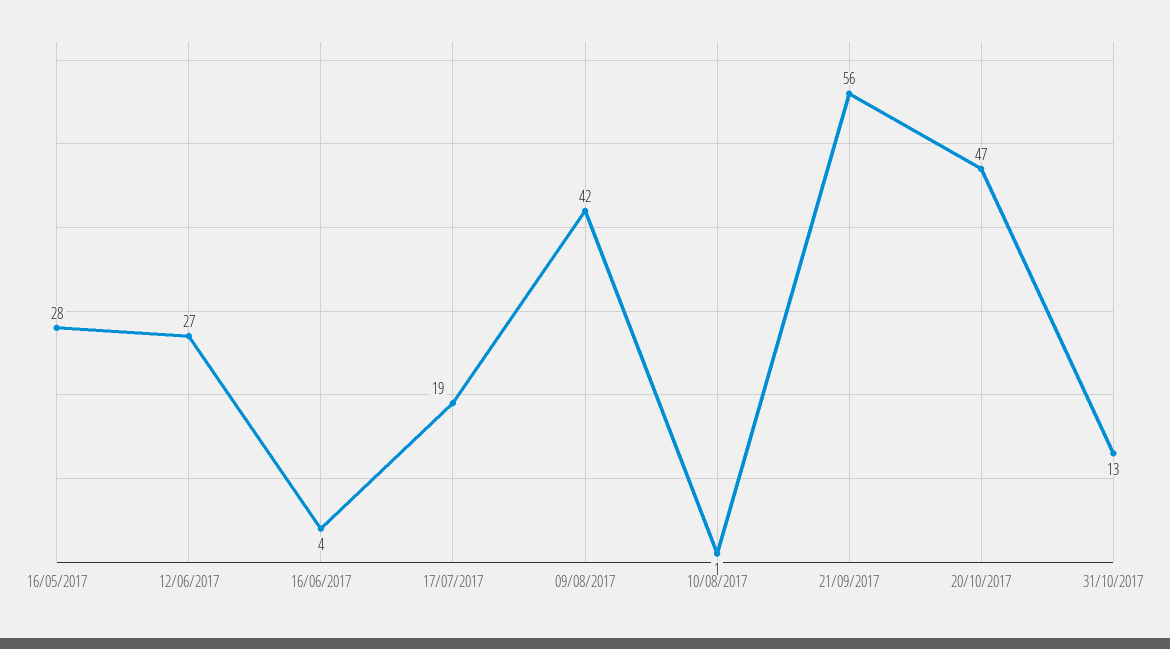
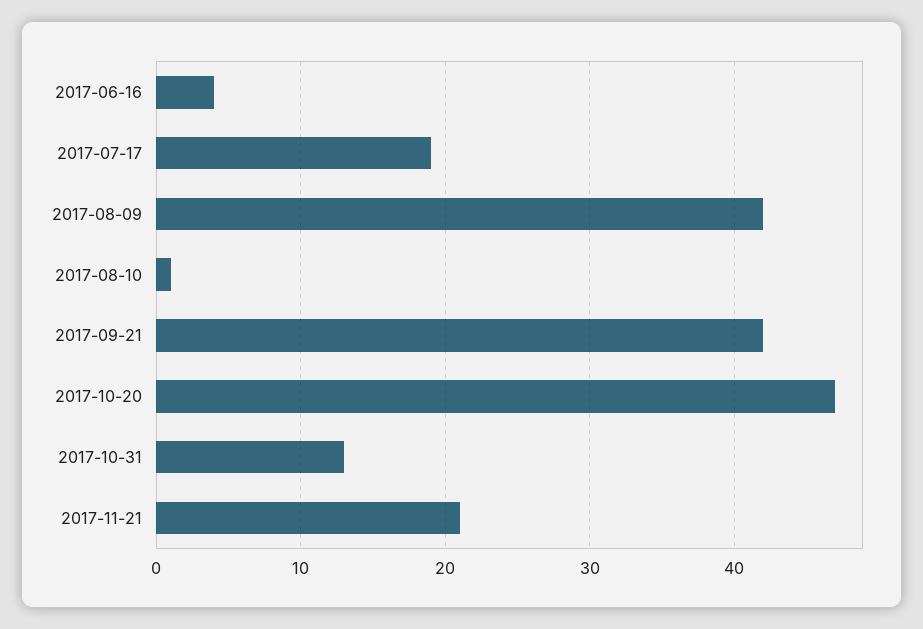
16/05/2017: 28 -> none
12/06/2017: 27 -> none
21/09/2017: 56 -> 42
2017-11-21: none -> 21

